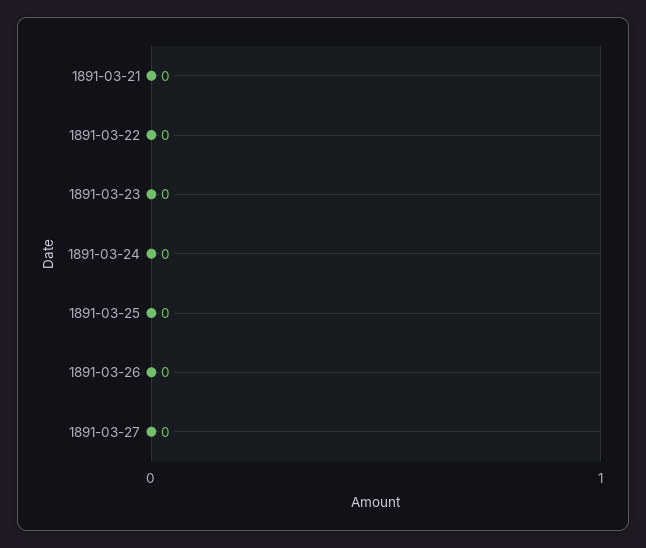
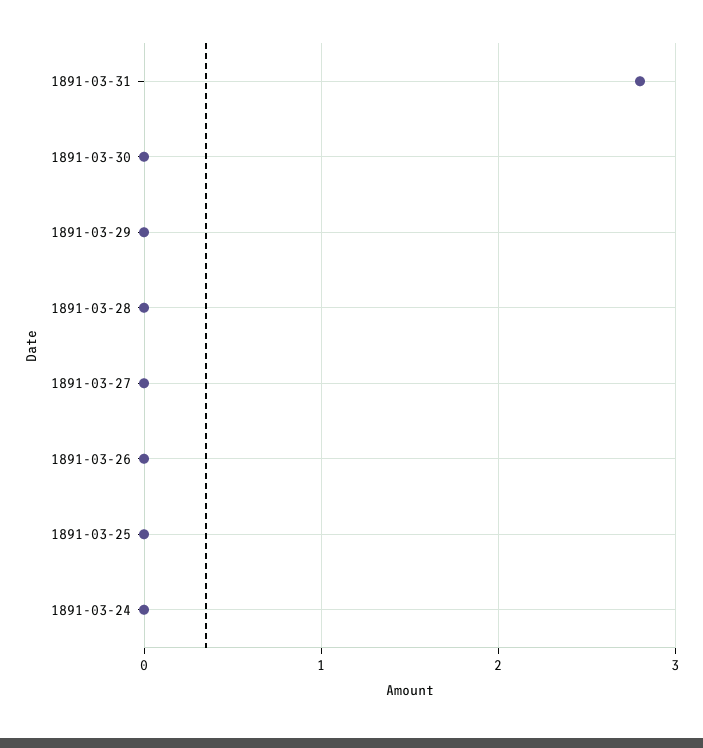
1891-03-21: 0 -> none
1891-03-22: 0 -> none
1891-03-23: 0 -> none
1891-03-31: none -> 2.8
1891-03-30: none -> 0
1891-03-29: none -> 0
1891-03-28: none -> 0

